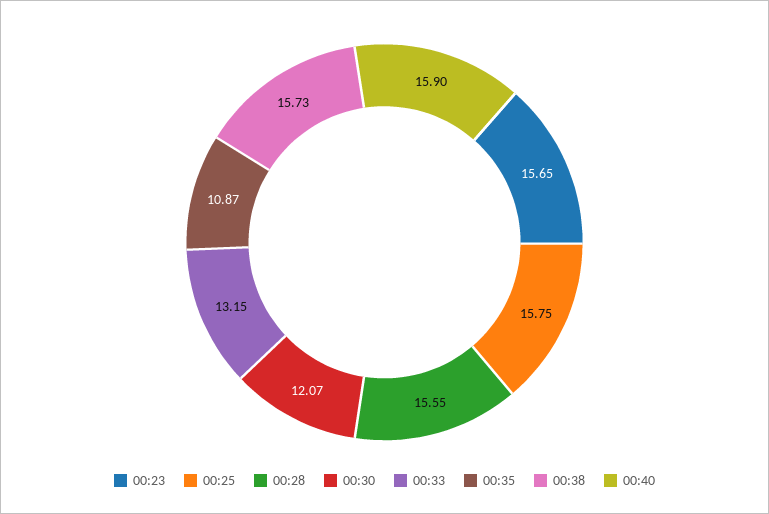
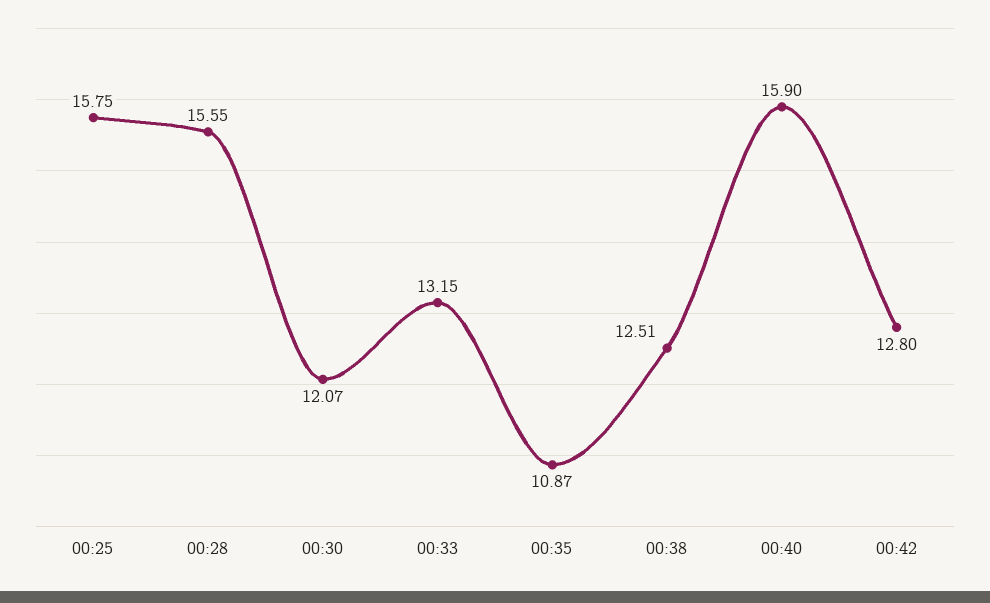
00:23: 15.65 -> none
00:38: 15.73 -> 12.51
00:42: none -> 12.8

